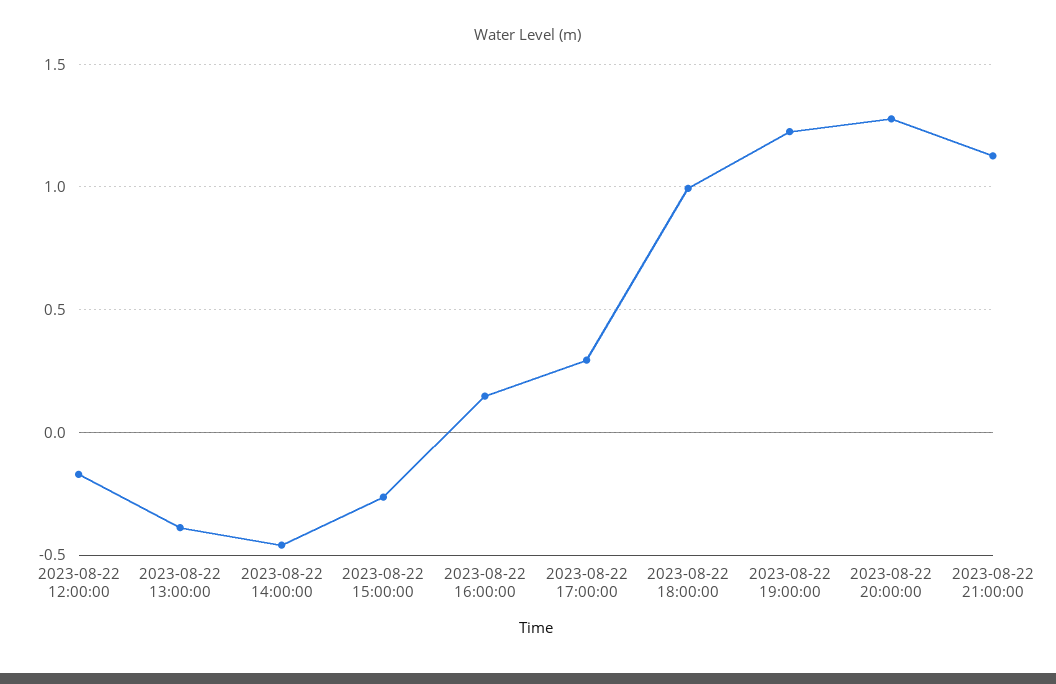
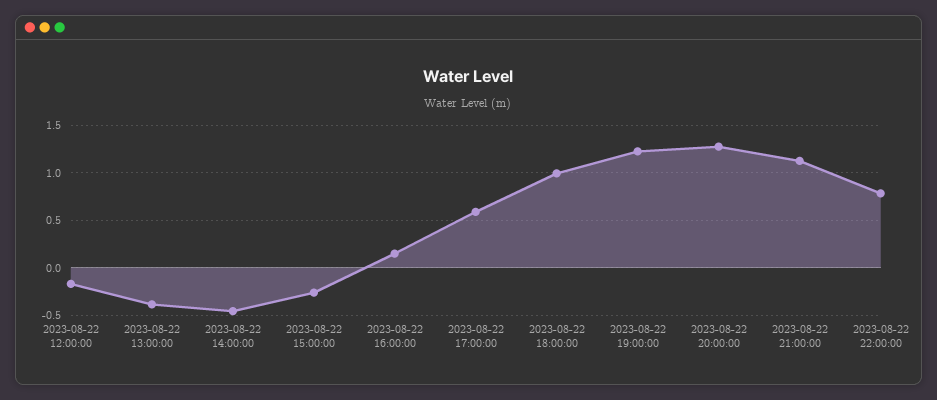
2023-08-22 17:00:00: 0.3 -> 0.6
2023-08-22 22:00:00: none -> 0.8

